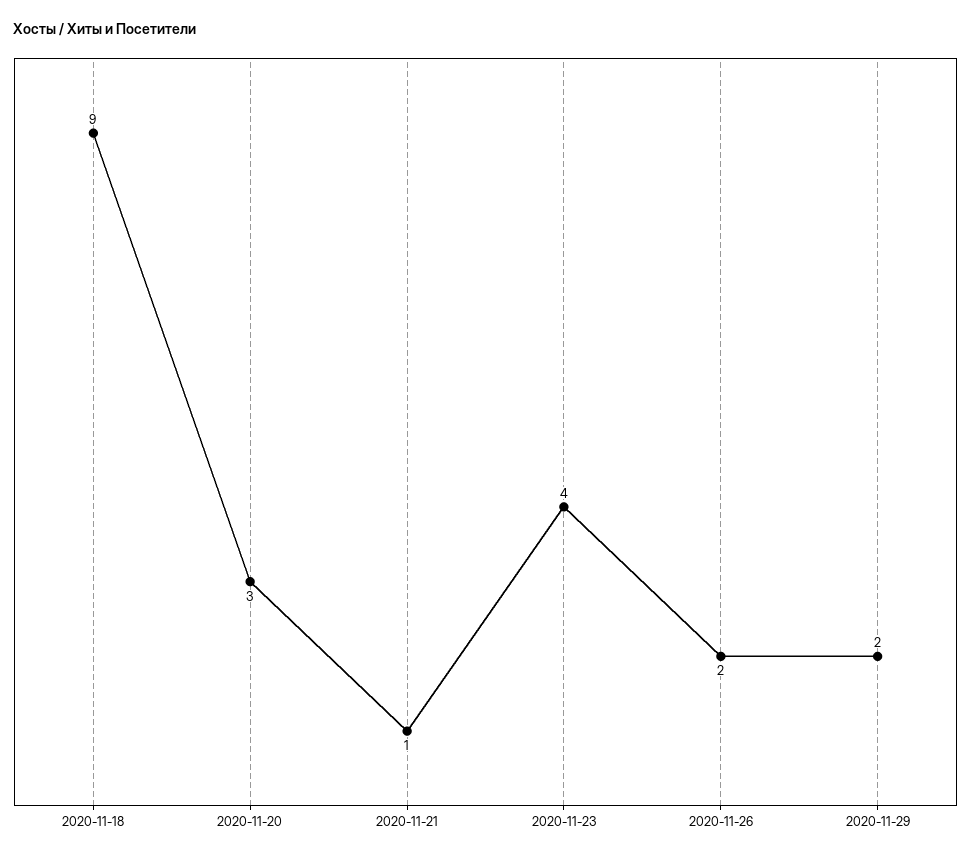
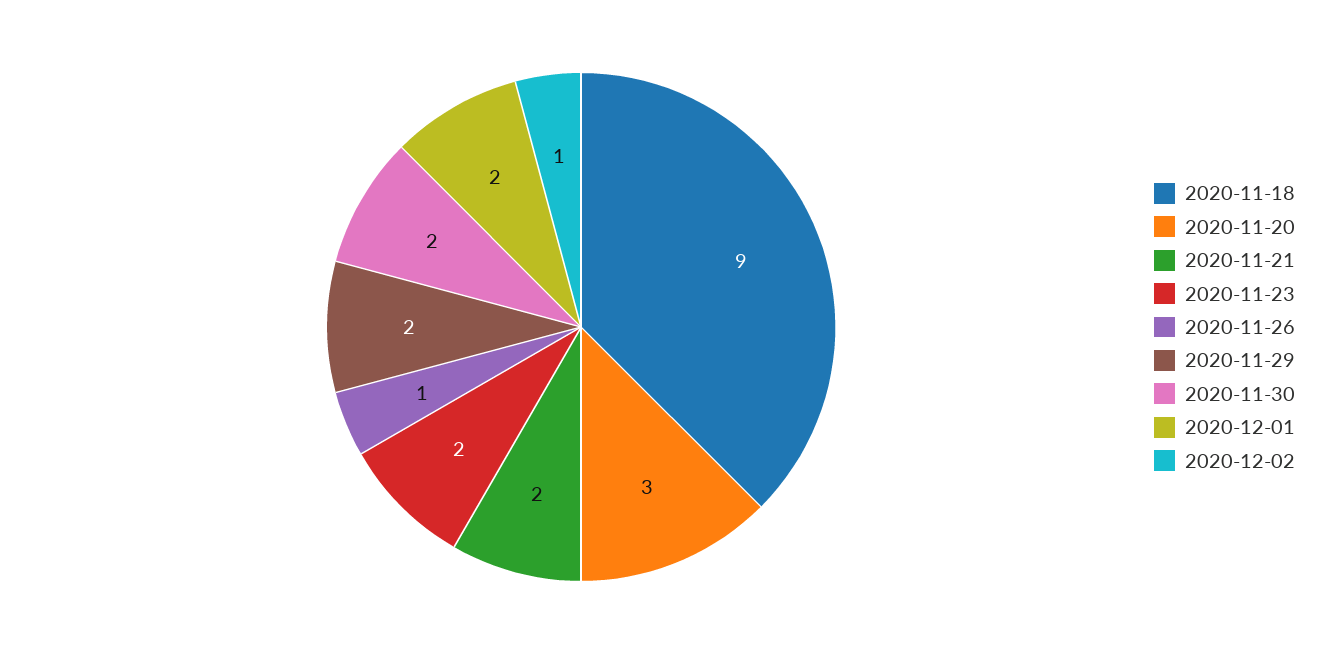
2020-11-21: 1 -> 2
2020-11-23: 4 -> 2
2020-11-26: 2 -> 1
2020-11-30: none -> 2
2020-12-01: none -> 2
2020-12-02: none -> 1

